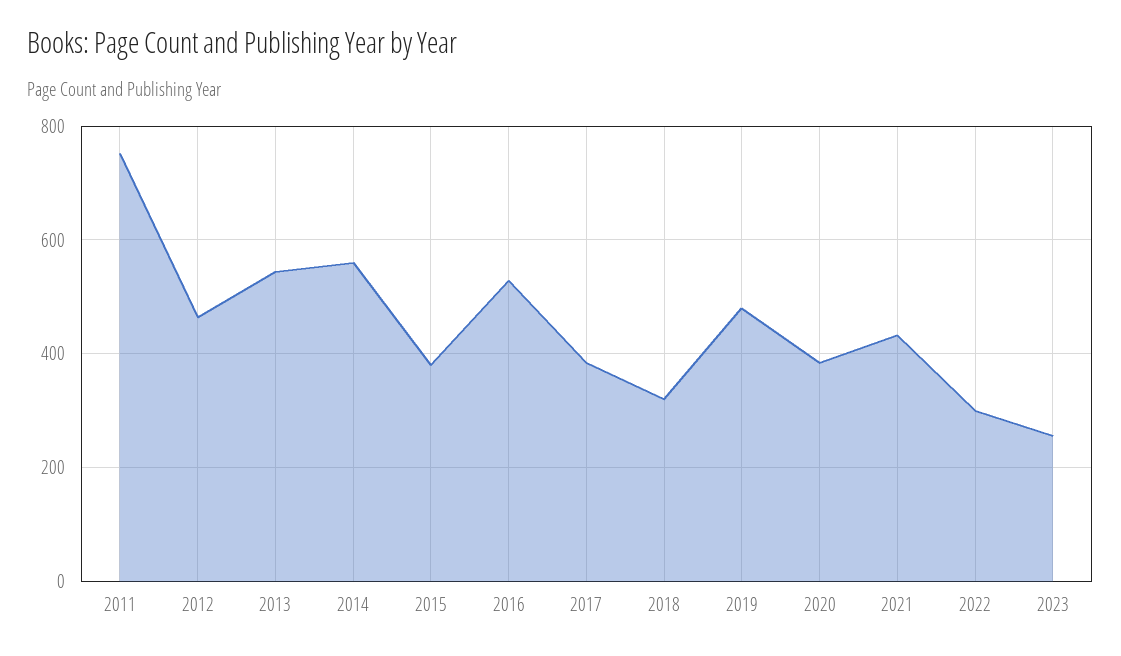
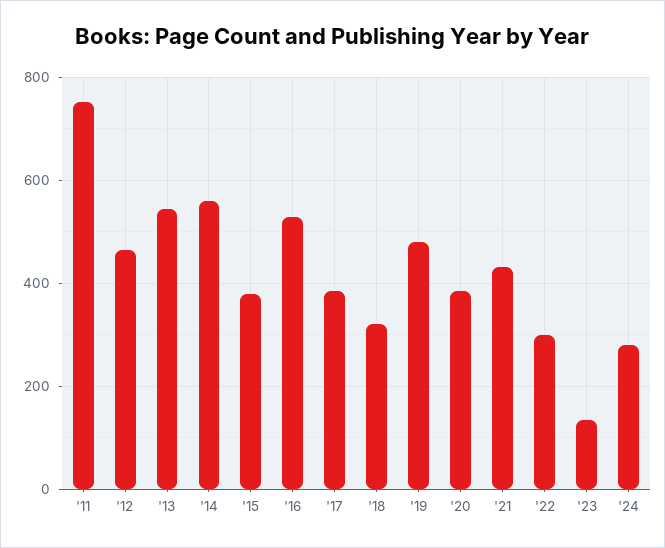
2023: 260 -> 140
'24: none -> 280

